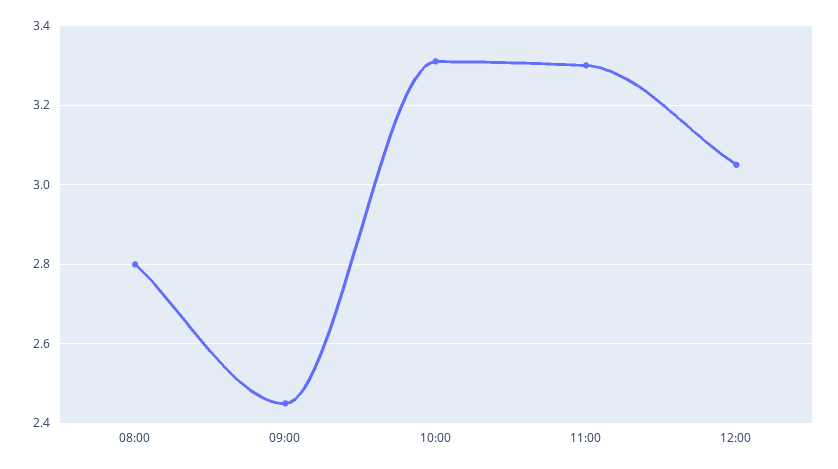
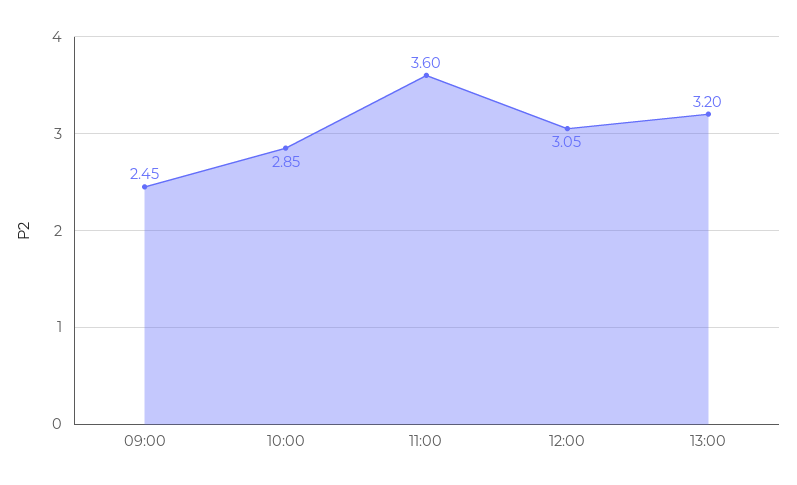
08:00: 2.8 -> none
10:00: 3.3 -> 2.85
11:00: 3.3 -> 3.6
13:00: none -> 3.2

